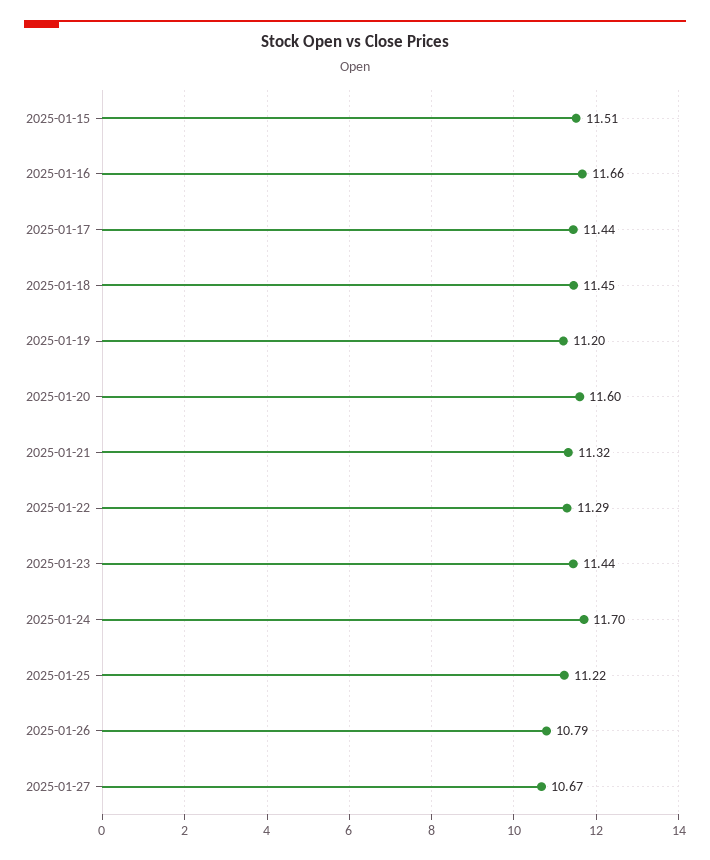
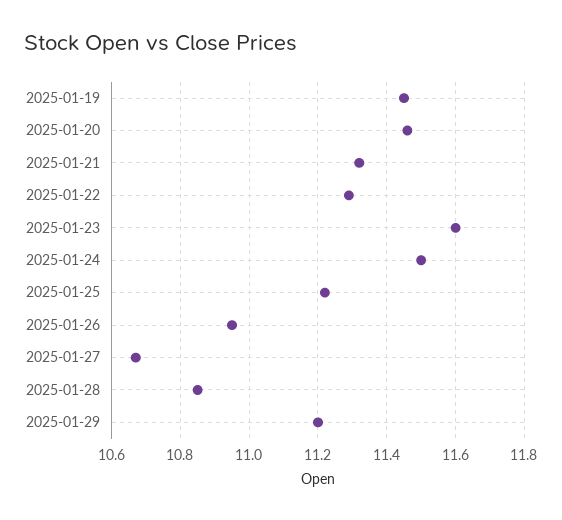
2025-01-15: 11.51 -> none
2025-01-16: 11.66 -> none
2025-01-17: 11.44 -> none
2025-01-18: 11.45 -> none
2025-01-19: 11.2 -> 11.45
2025-01-20: 11.6 -> 11.45
2025-01-23: 11.44 -> 11.6
2025-01-24: 11.7 -> 11.5
2025-01-26: 10.79 -> 10.95
2025-01-28: none -> 10.85
2025-01-29: none -> 11.2

